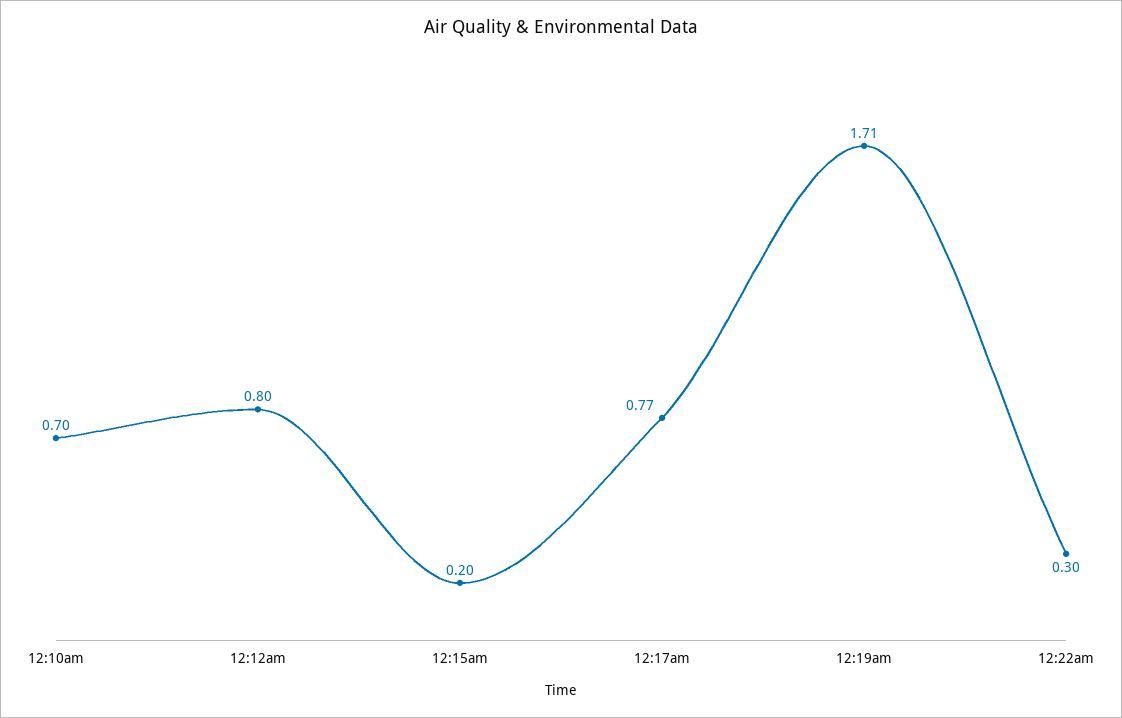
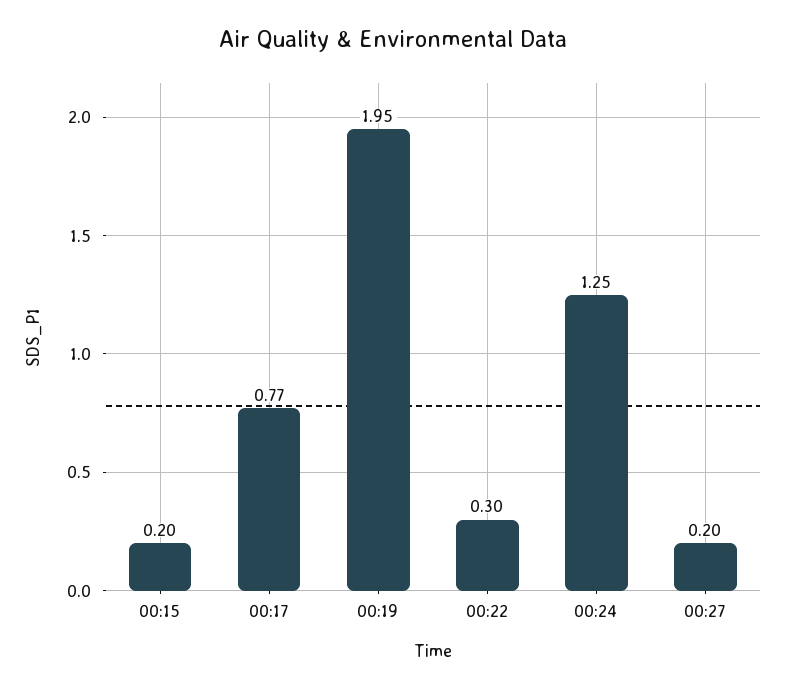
12:10am: 0.7 -> none
12:12am: 0.8 -> none
12:19am: 1.71 -> 1.95
00:24: none -> 1.25
00:27: none -> 0.2

